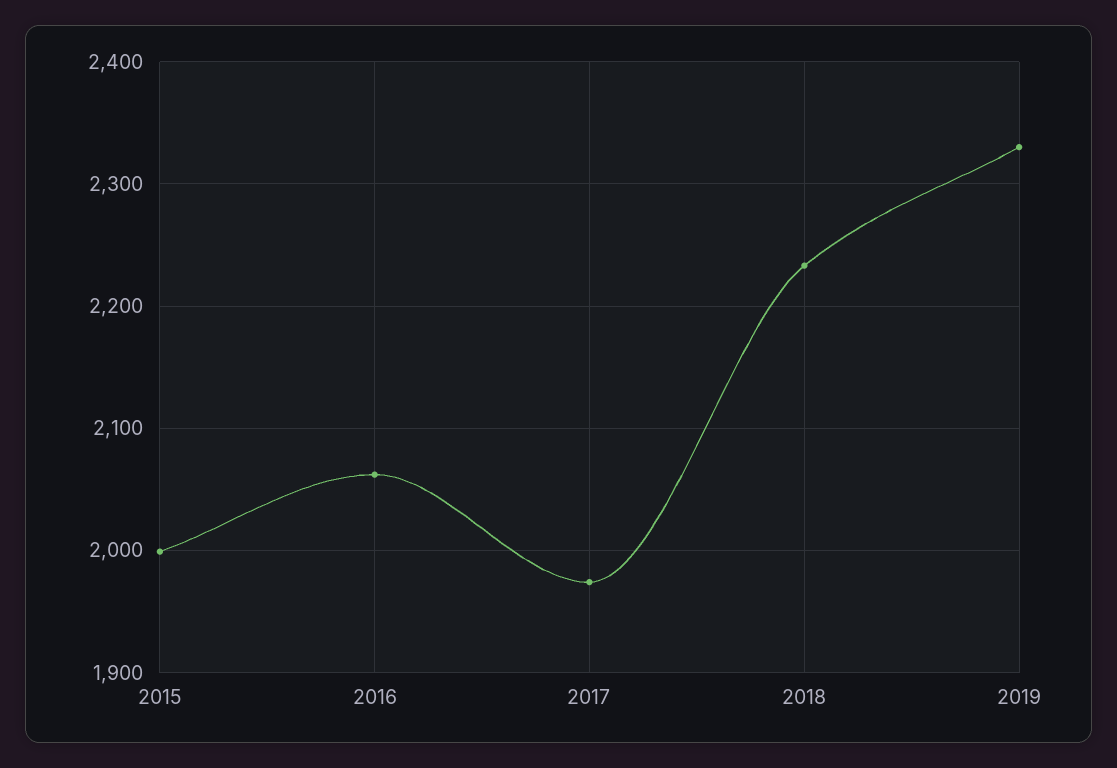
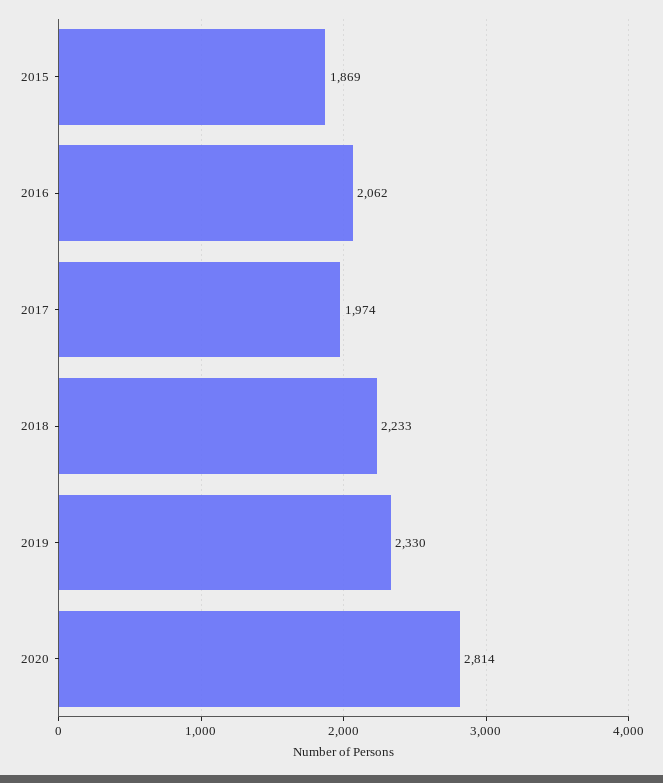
2015: 2000 -> 1869
2020: none -> 2814

